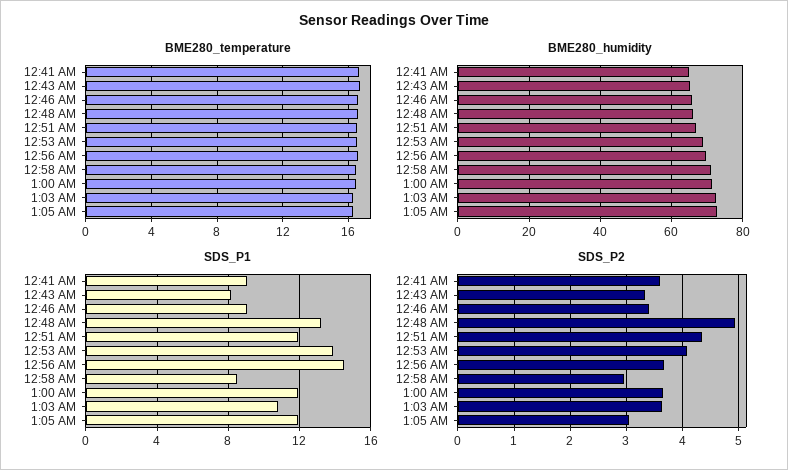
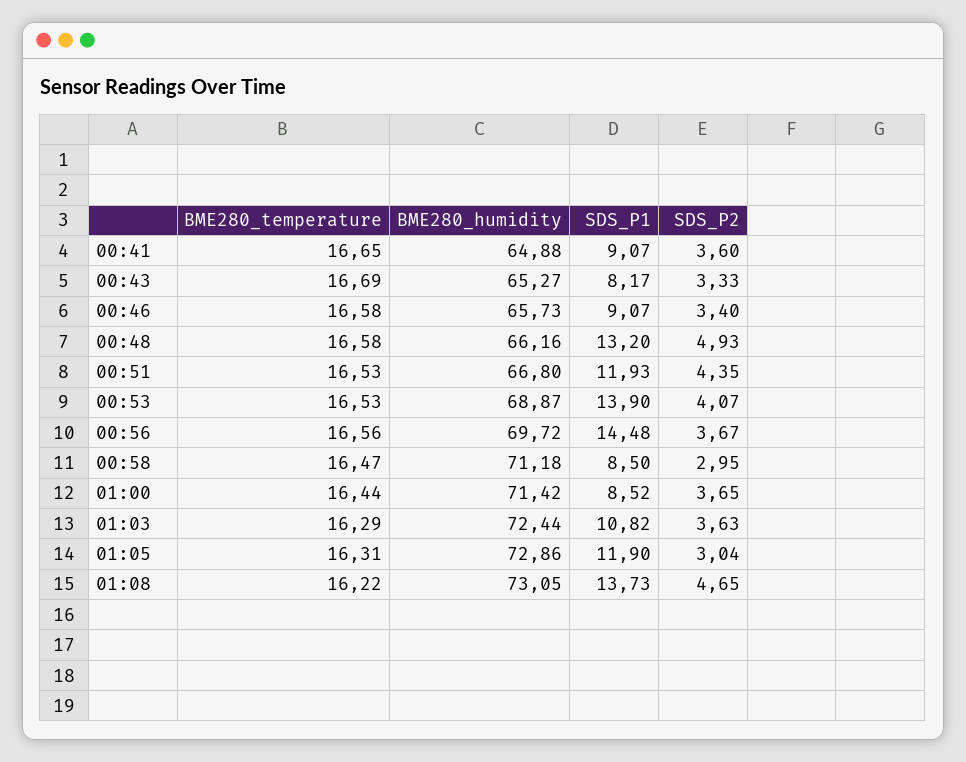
SDS_P1, 1:00 AM: 12 -> 8.52
BME280_temperature, 01:08: none -> 16.22
BME280_humidity, 01:08: none -> 73.05
SDS_P1, 01:08: none -> 13.73
SDS_P2, 01:08: none -> 4.65

